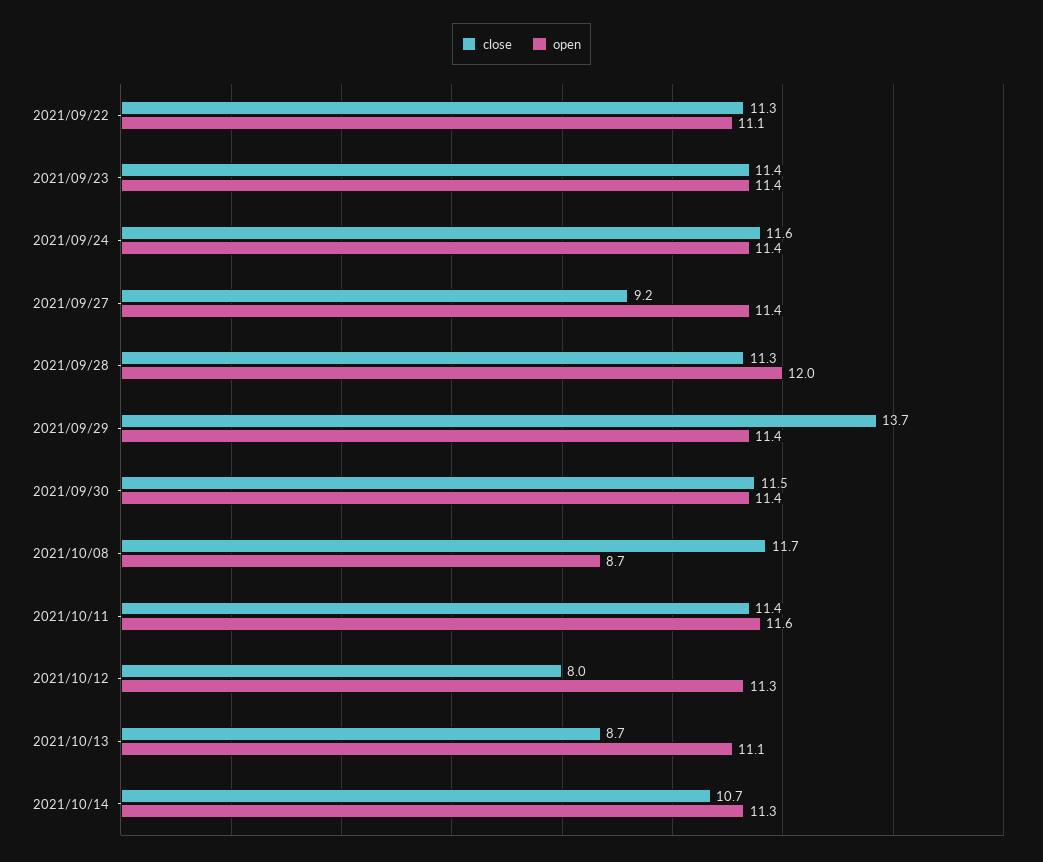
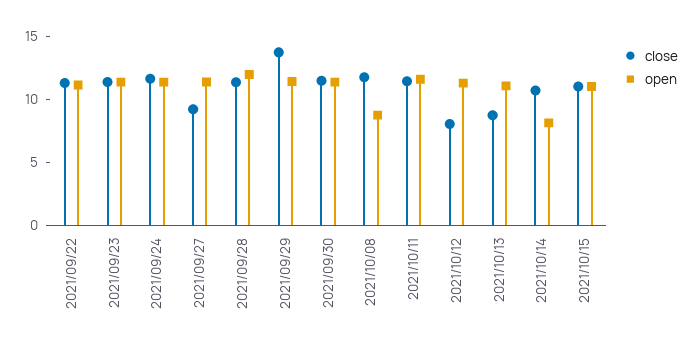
open, 2021/10/14: 11.3 -> 8
close, 2021/10/15: none -> 11
open, 2021/10/15: none -> 11

